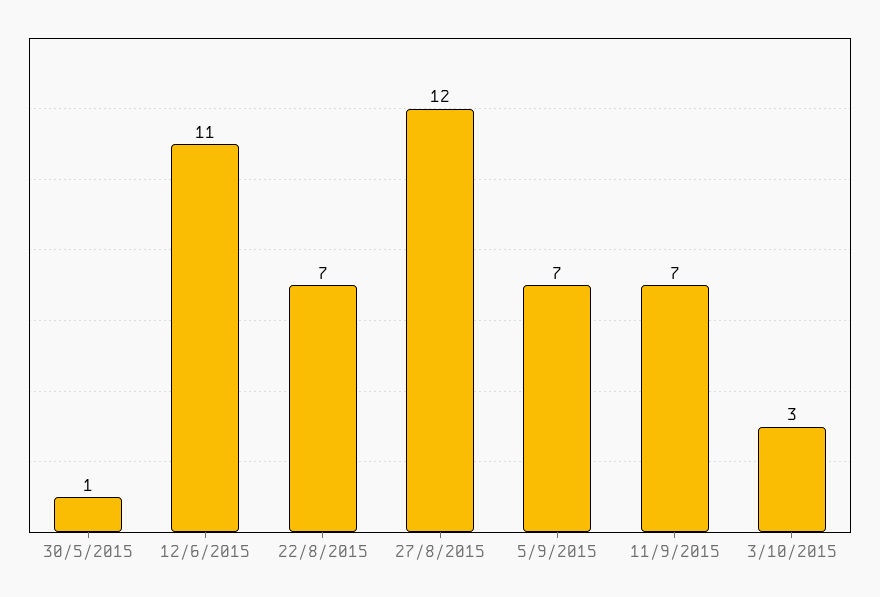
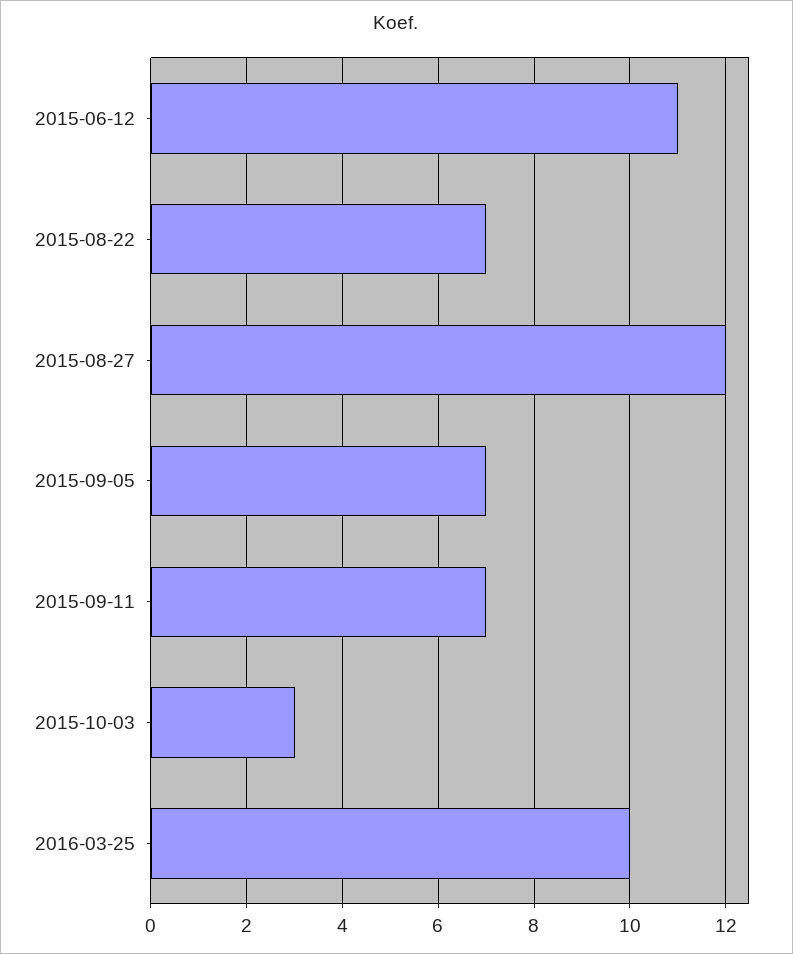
30/5/2015: 1 -> none
2016-03-25: none -> 10

